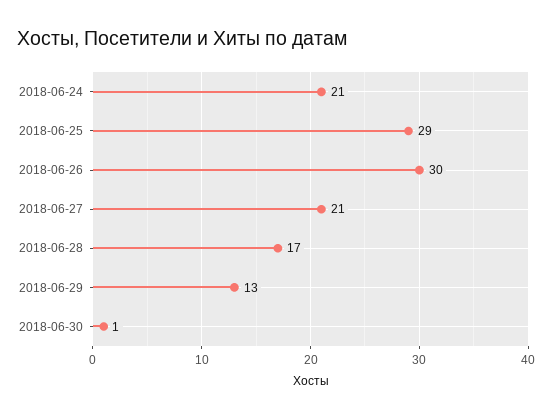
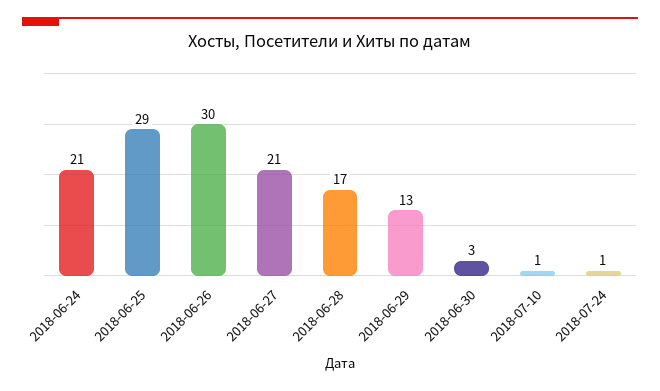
2018-06-30: 1 -> 3
2018-07-10: none -> 1
2018-07-24: none -> 1

